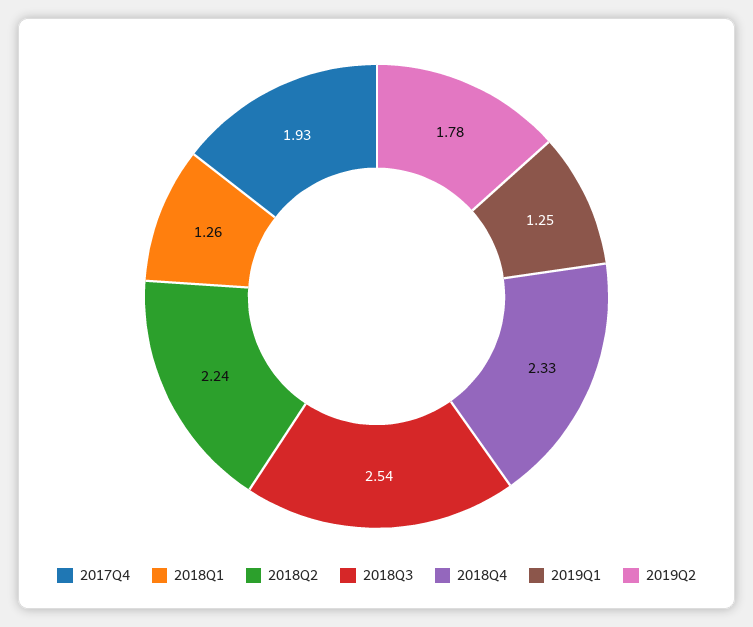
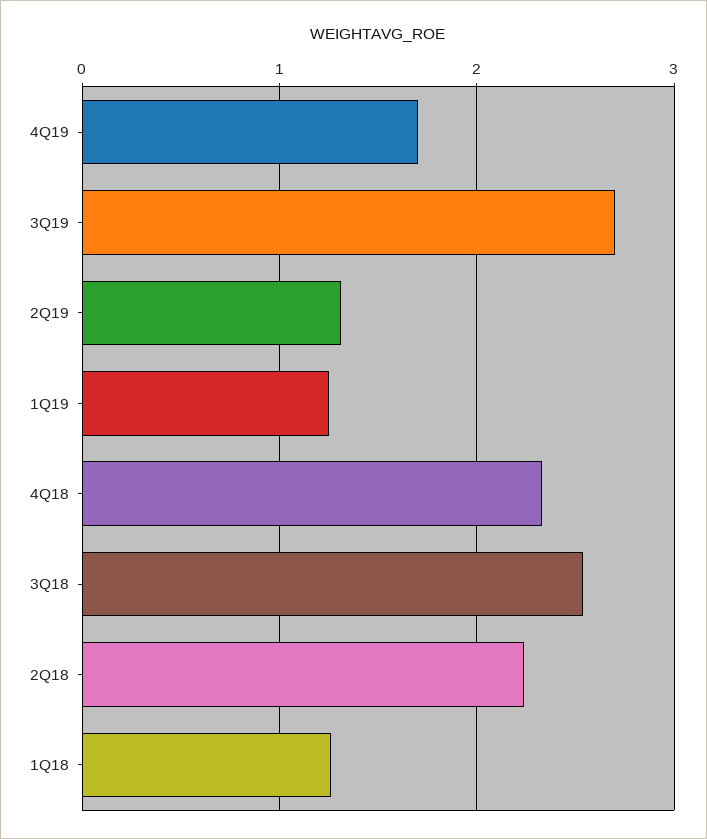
2017Q4: 1.93 -> none
2019Q2: 1.78 -> 1.3
4Q19: none -> 1.7
3Q19: none -> 2.7

